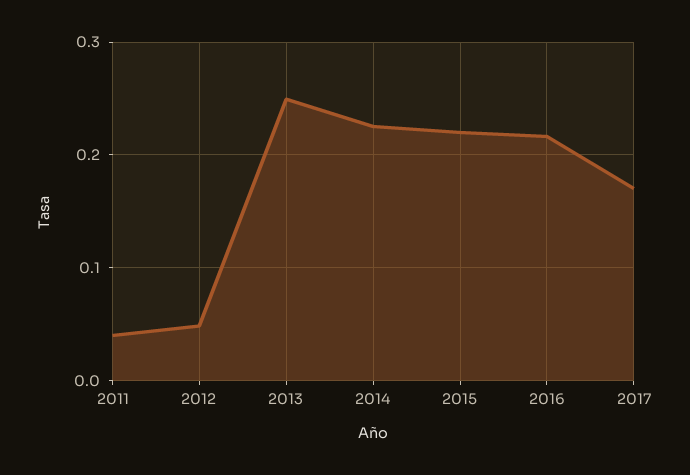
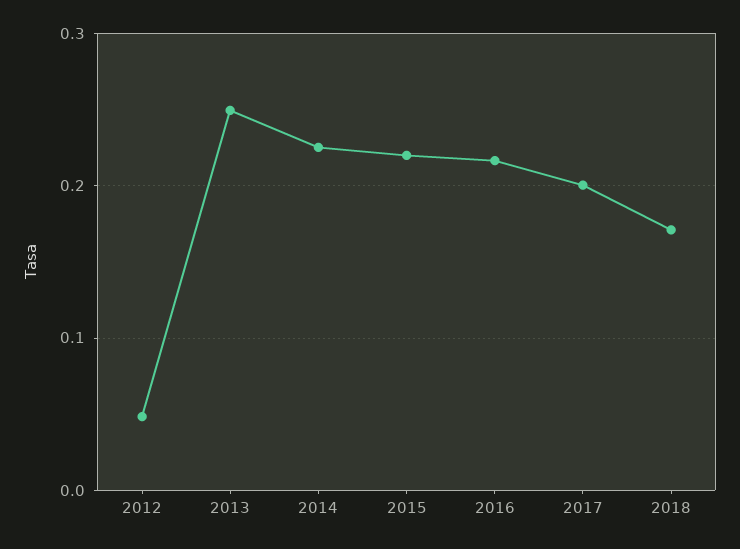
2011: 0.04 -> none
2017: 0.17 -> 0.2
2018: none -> 0.17

